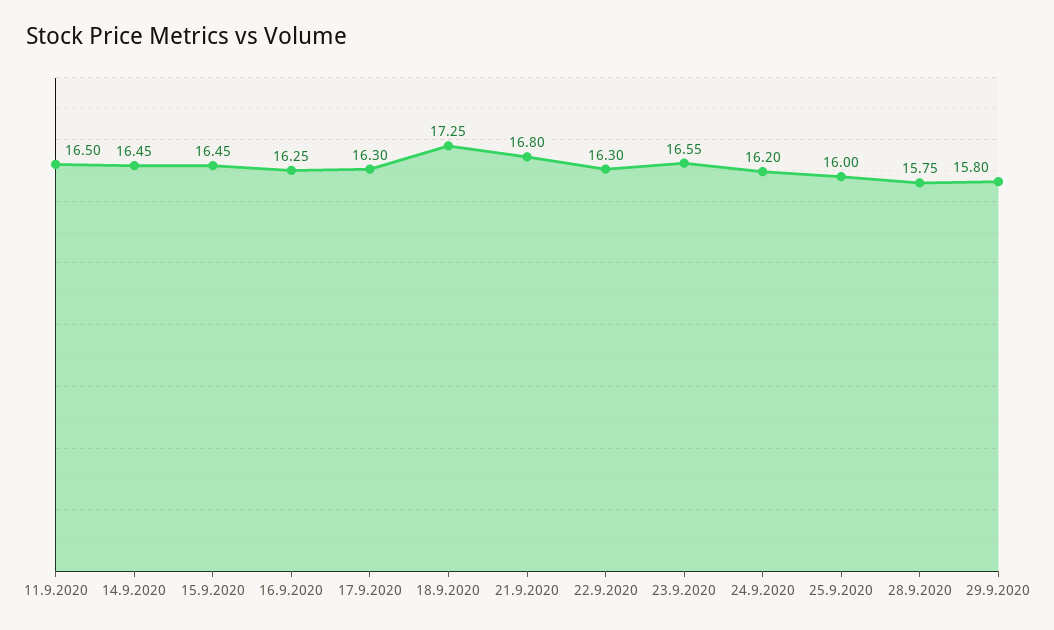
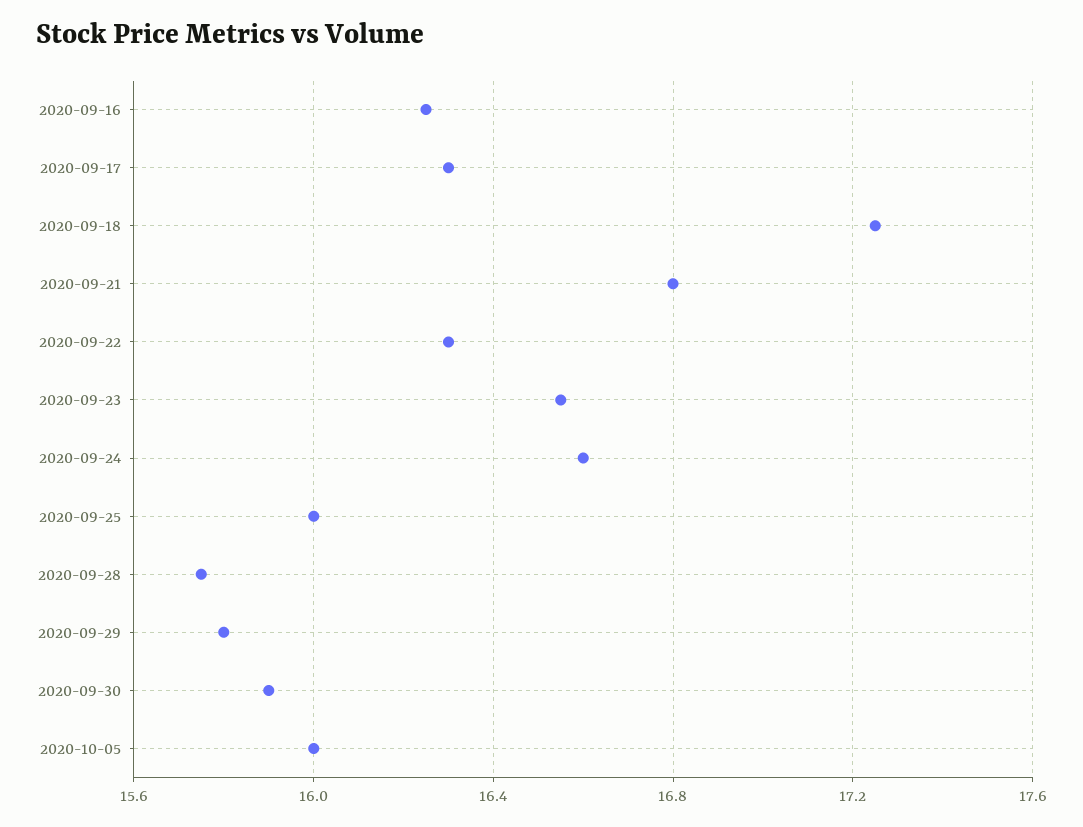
11.9.2020: 16.5 -> none
14.9.2020: 16.45 -> none
15.9.2020: 16.45 -> none
24.9.2020: 16.2 -> 16.6
2020-09-30: none -> 15.9
2020-10-05: none -> 16

